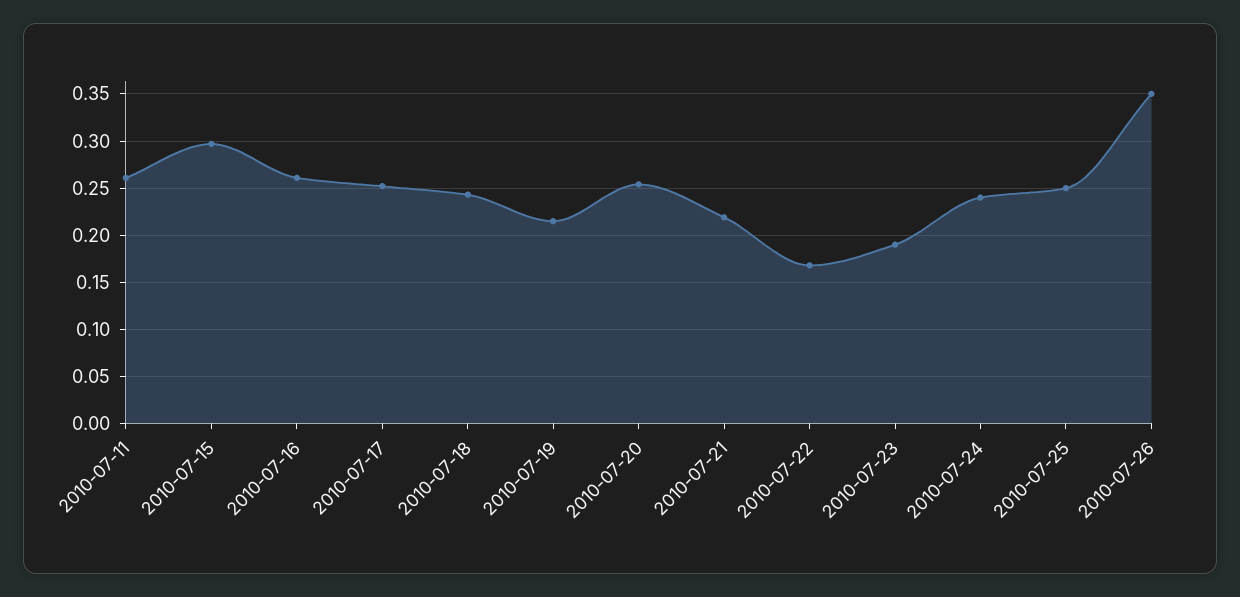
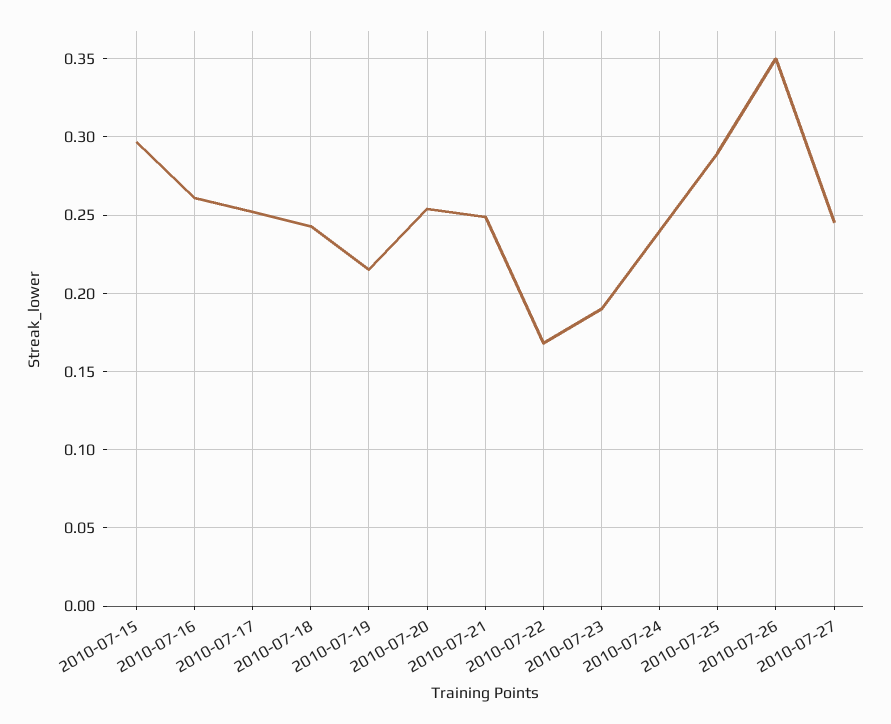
2010-07-11: 0.26 -> none
2010-07-21: 0.22 -> 0.25
2010-07-25: 0.25 -> 0.29
2010-07-27: none -> 0.245

